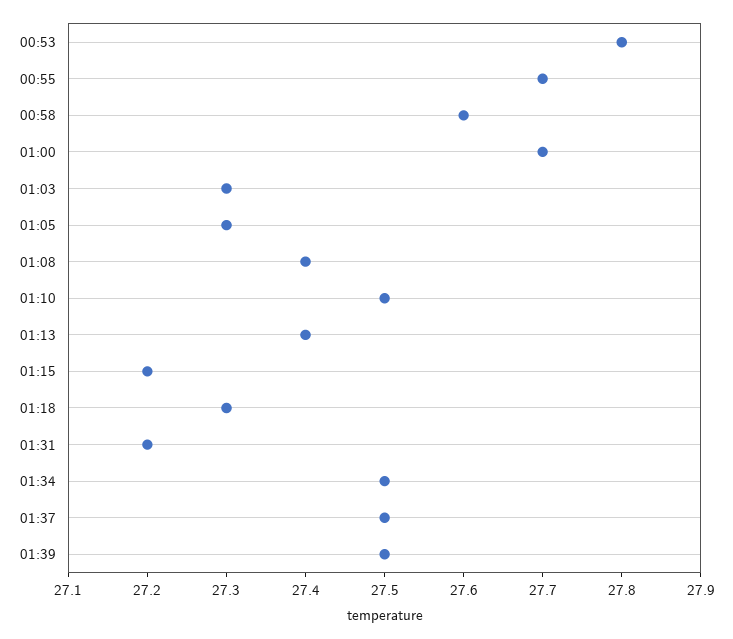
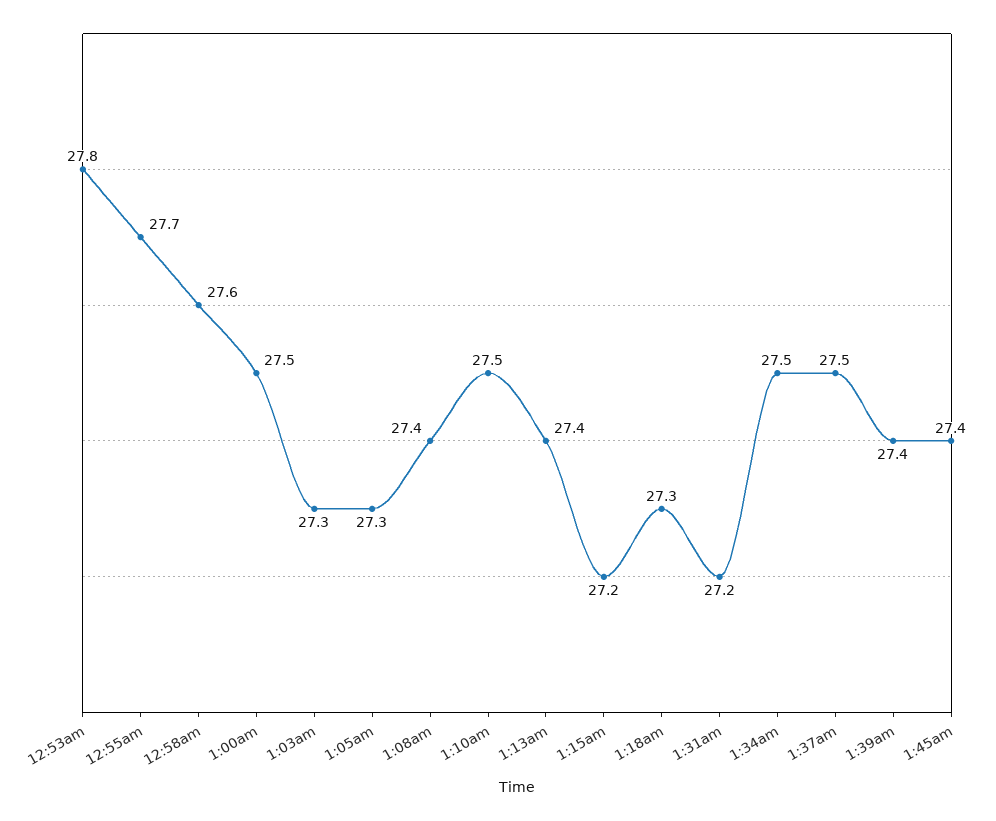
01:00: 27.7 -> 27.5
01:39: 27.5 -> 27.4
1:45am: none -> 27.4

